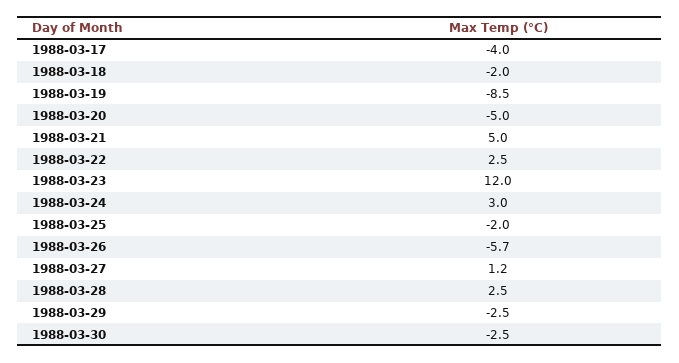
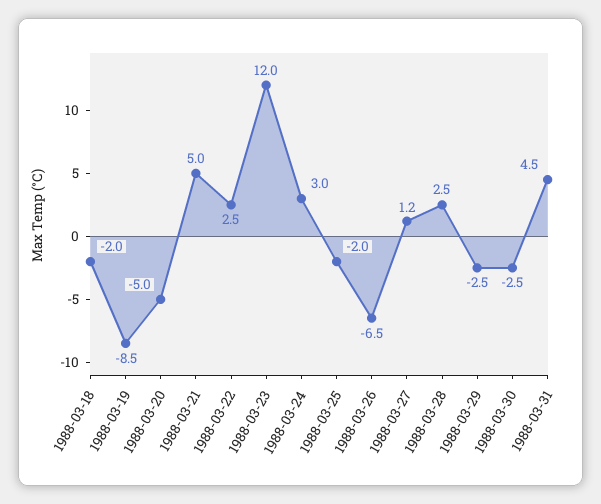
1988-03-17: -4 -> none
1988-03-26: -5.7 -> -6.5
1988-03-31: none -> 4.5

